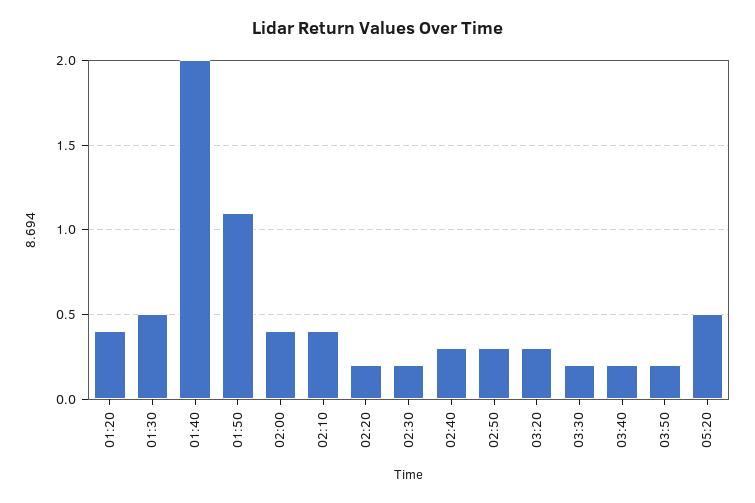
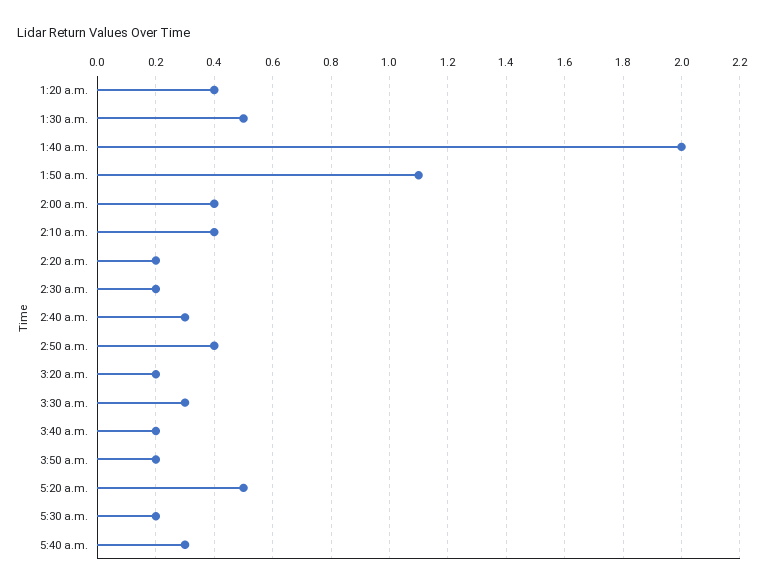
02:50: 0.3 -> 0.4
03:20: 0.3 -> 0.2
03:30: 0.2 -> 0.3
5:30 a.m.: none -> 0.2
5:40 a.m.: none -> 0.3

